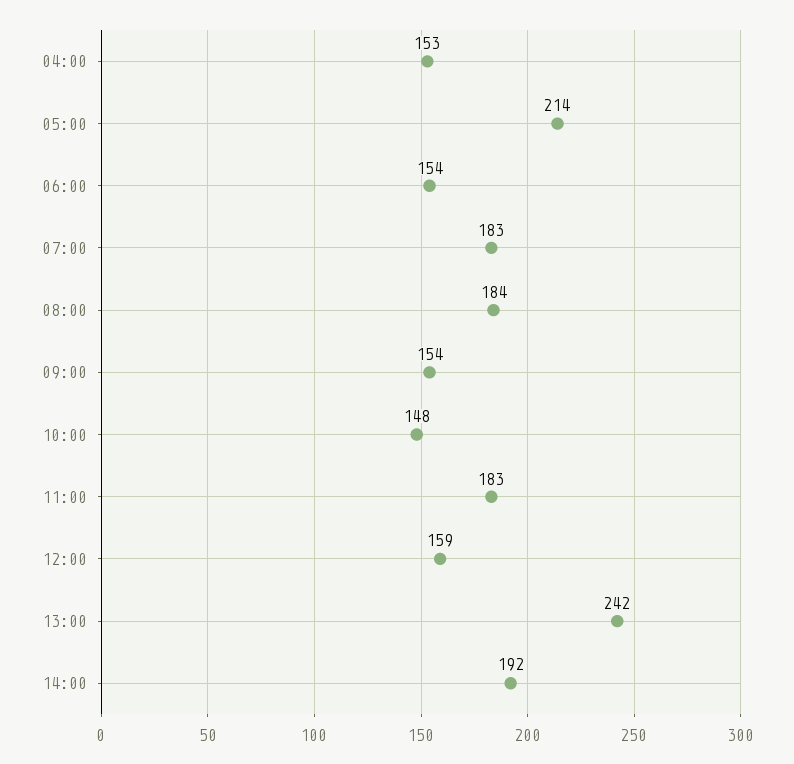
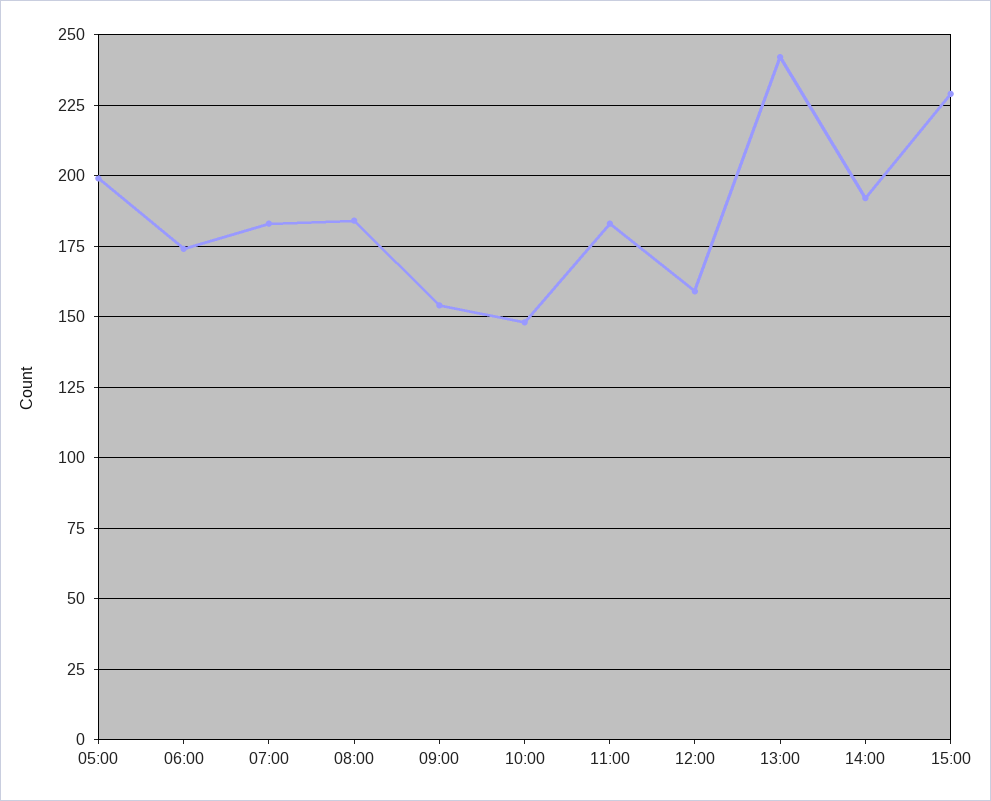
04:00: 153 -> none
05:00: 214 -> 200
06:00: 154 -> 175
15:00: none -> 230

